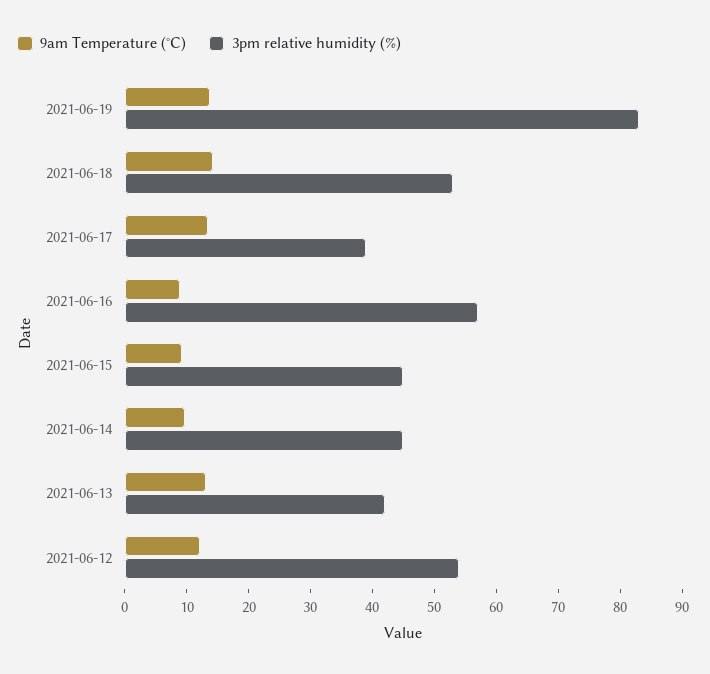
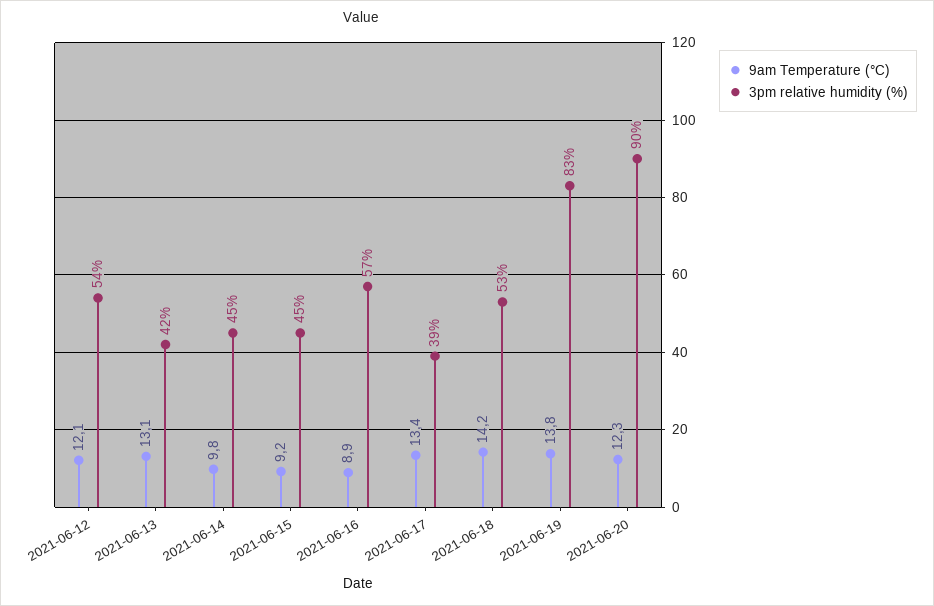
9am Temperature (°C), 2021-06-20: none -> 12.3
3pm relative humidity (%), 2021-06-20: none -> 90

